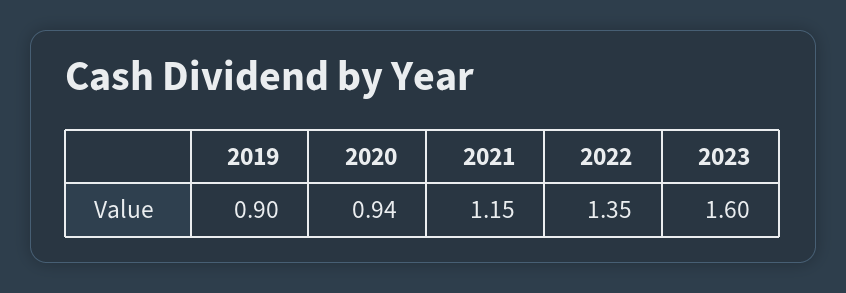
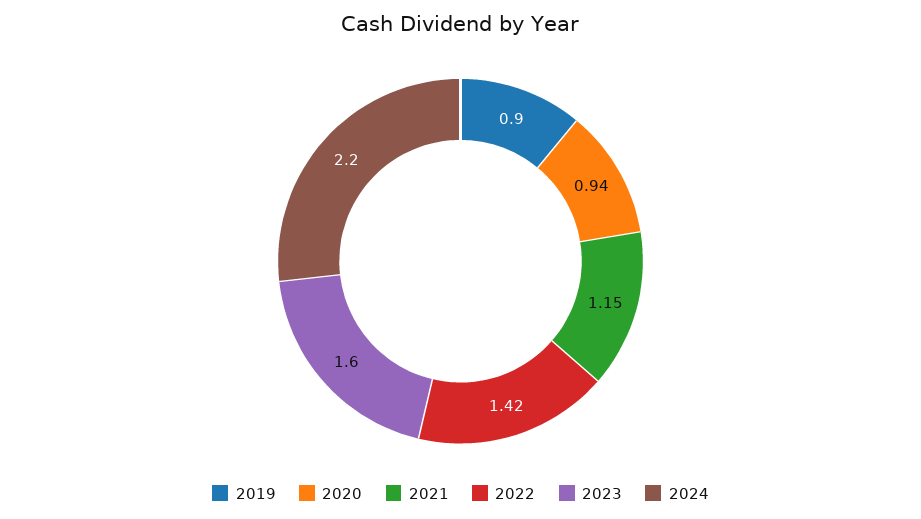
2022: 1.35 -> 1.42
2024: none -> 2.2

